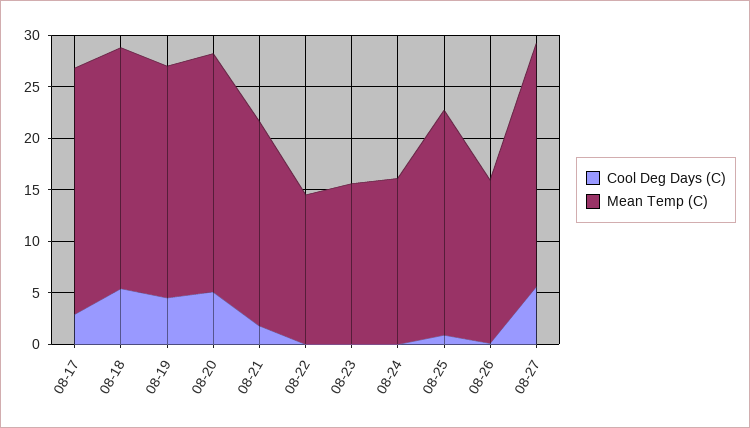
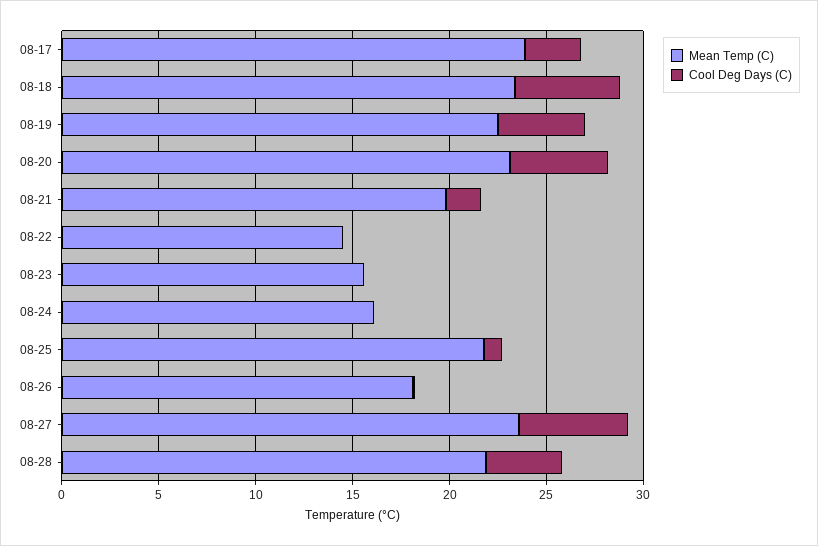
Mean Temp (C), 08-26: 16 -> 18
Mean Temp (C), 08-28: none -> 22
Cool Deg Days (C), 08-28: none -> 4

